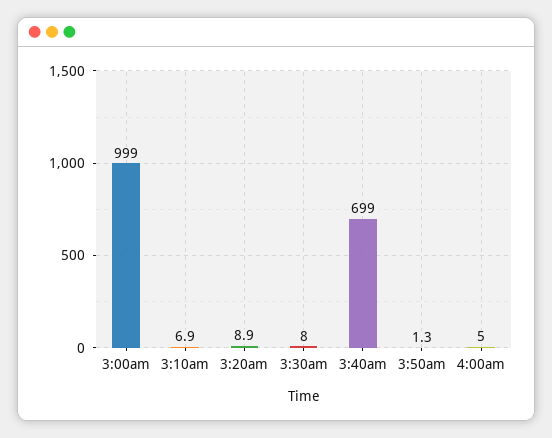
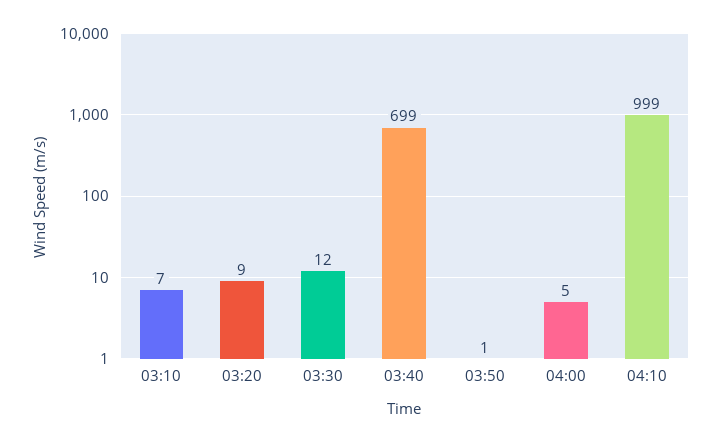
3:00am: 999 -> none
3:30am: 8 -> 12
04:10: none -> 999

